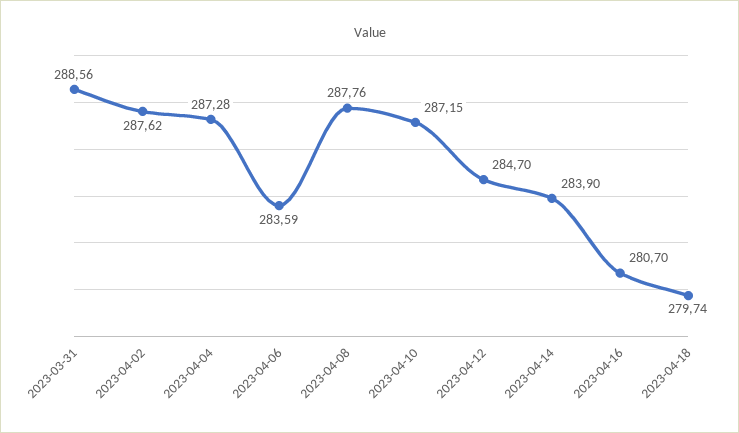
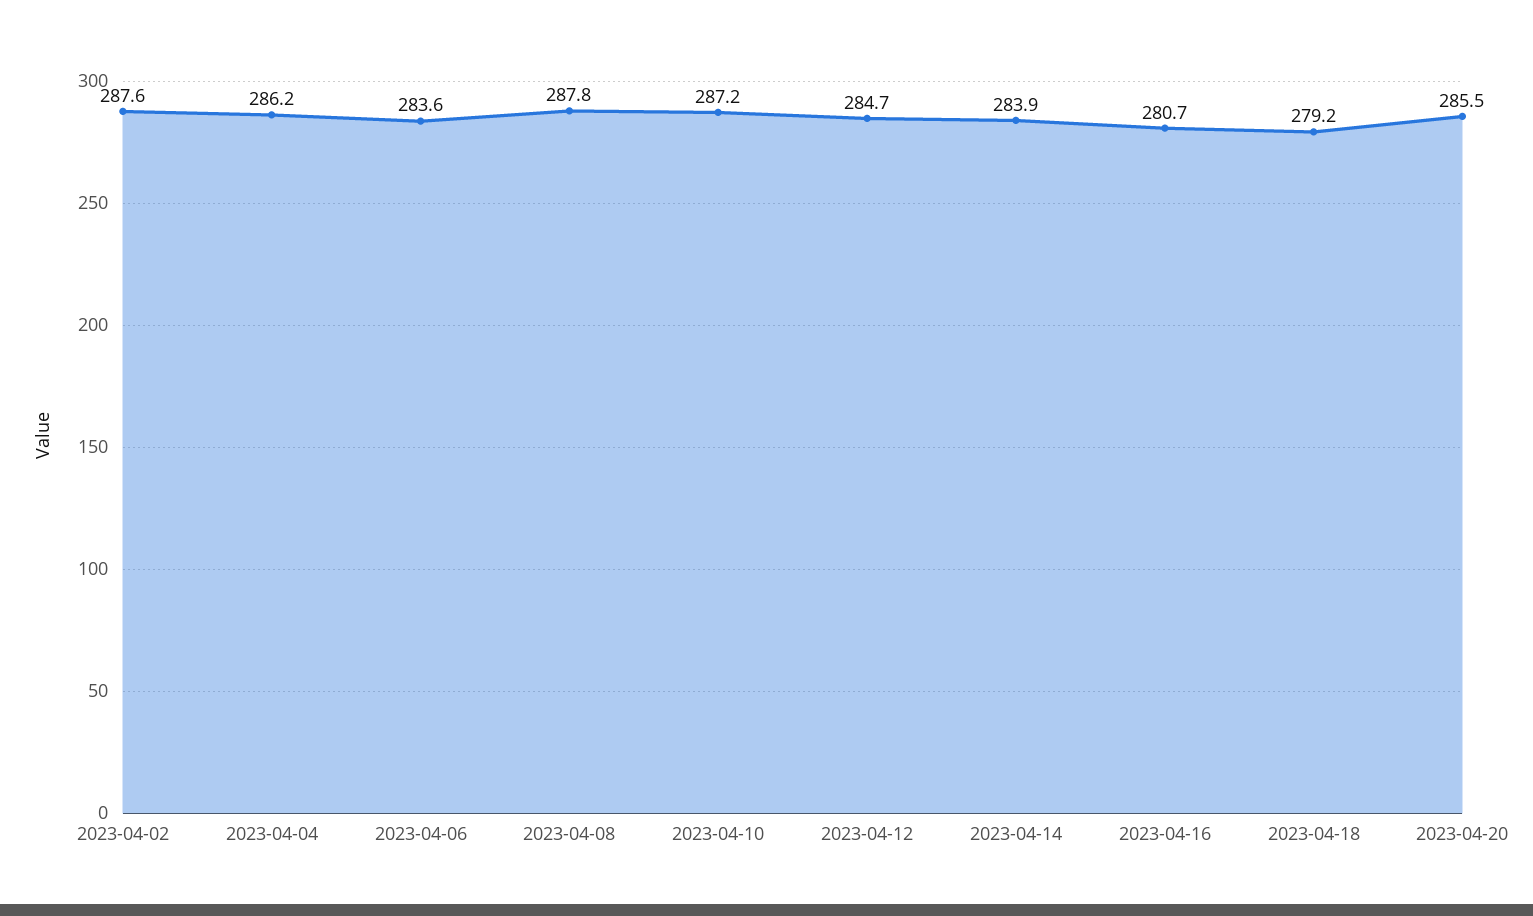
2023-03-31: 288.56 -> none
2023-04-04: 287.28 -> 286.2
2023-04-18: 279.74 -> 279.2
2023-04-20: none -> 285.5

